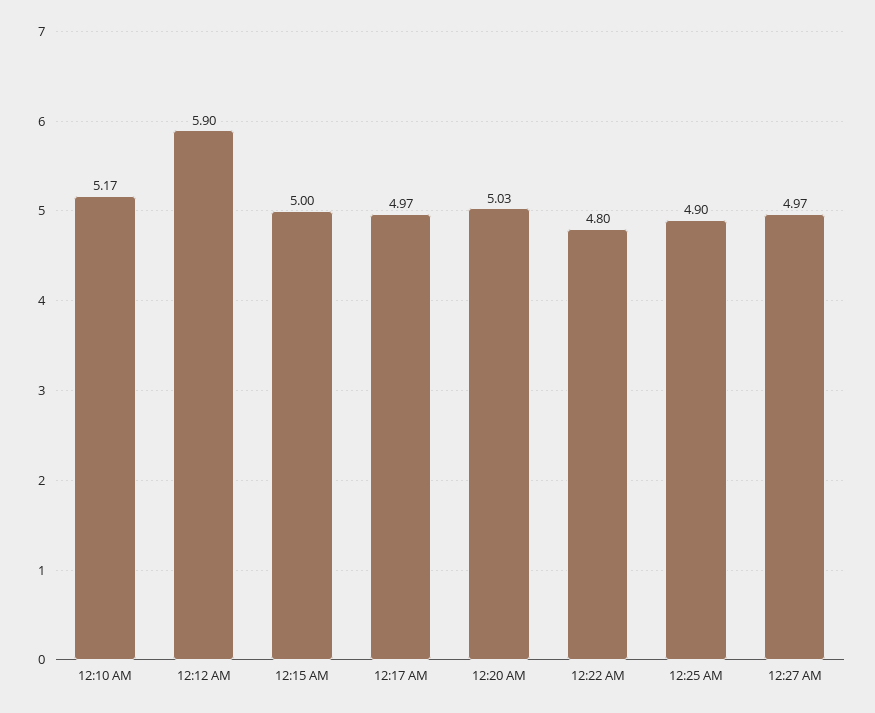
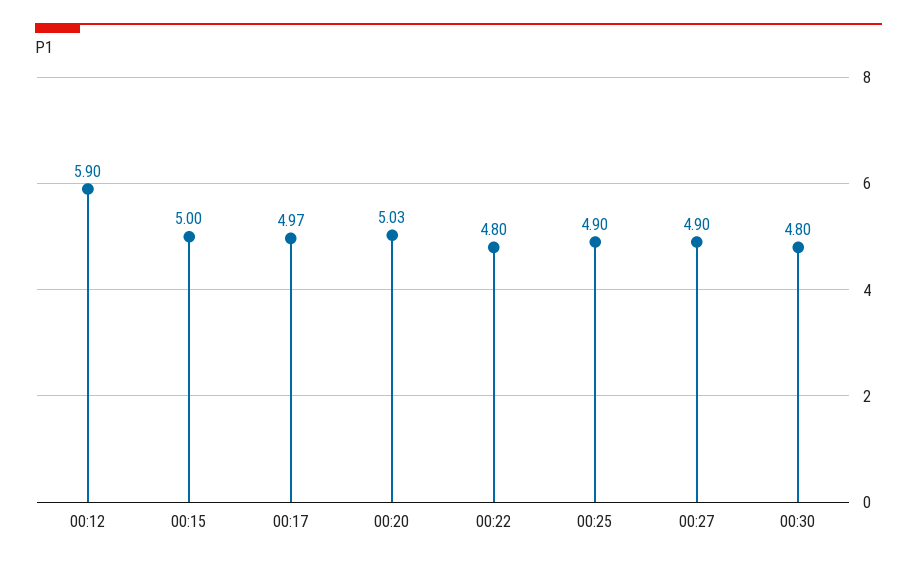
12:10 AM: 5.17 -> none
12:27 AM: 4.97 -> 4.9
00:30: none -> 4.8

